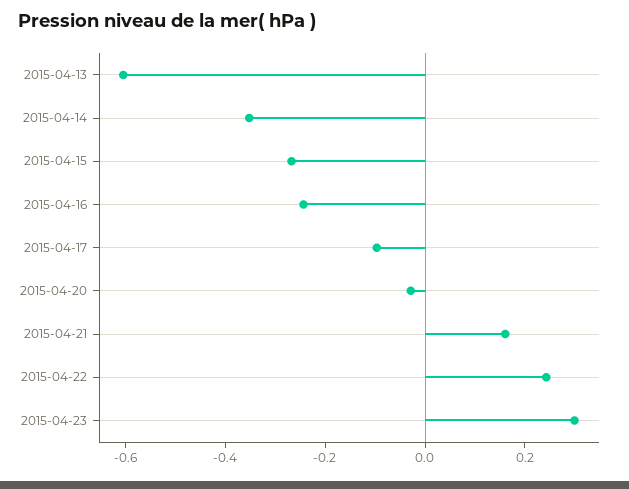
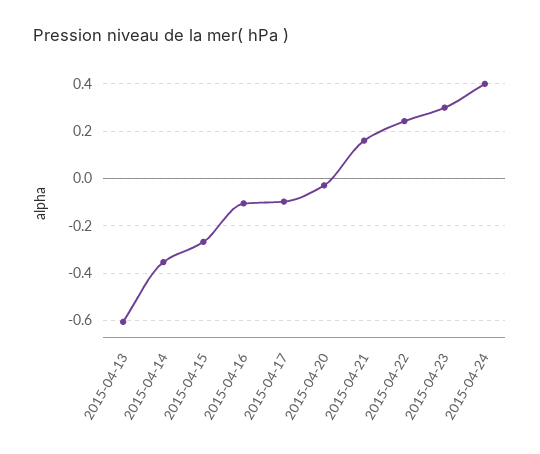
2015-04-16: -0.25 -> -0.1
2015-04-24: none -> 0.4

